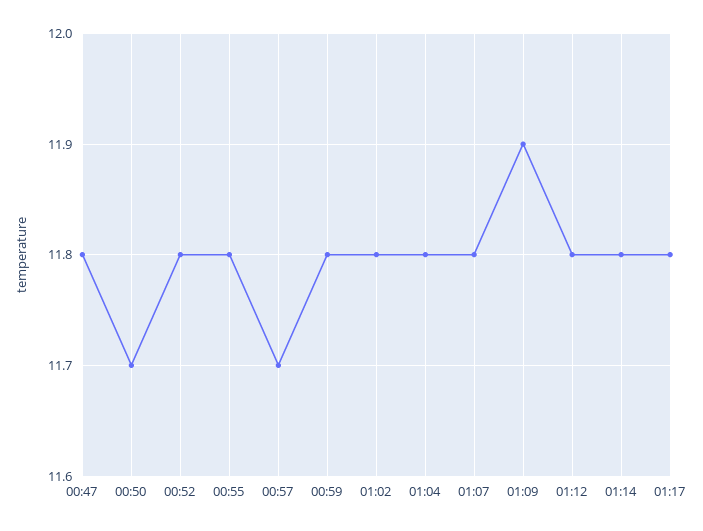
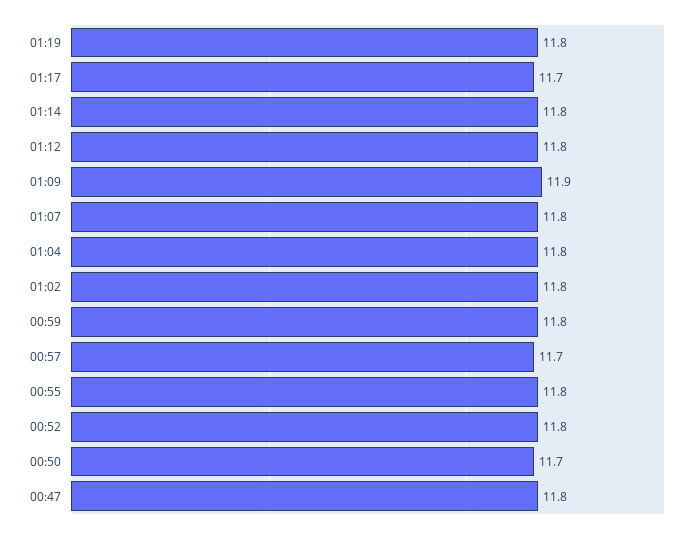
01:17: 11.8 -> 11.7
01:19: none -> 11.8

